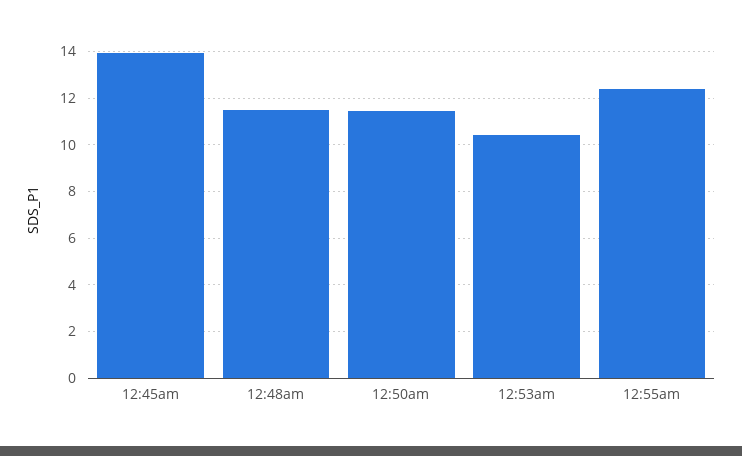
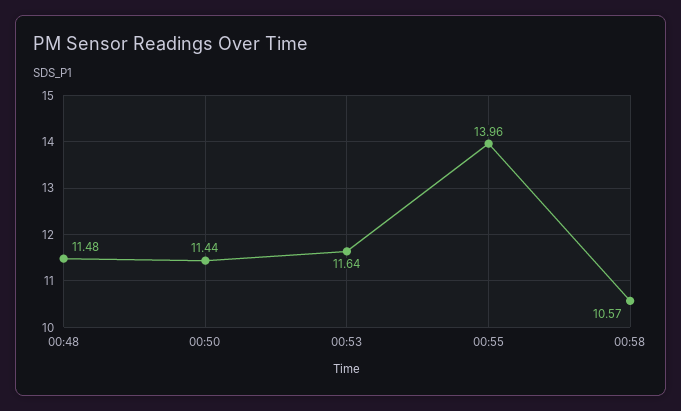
12:45am: 14 -> none
12:53am: 10.5 -> 11.64
12:55am: 12.5 -> 13.96
00:58: none -> 10.57

